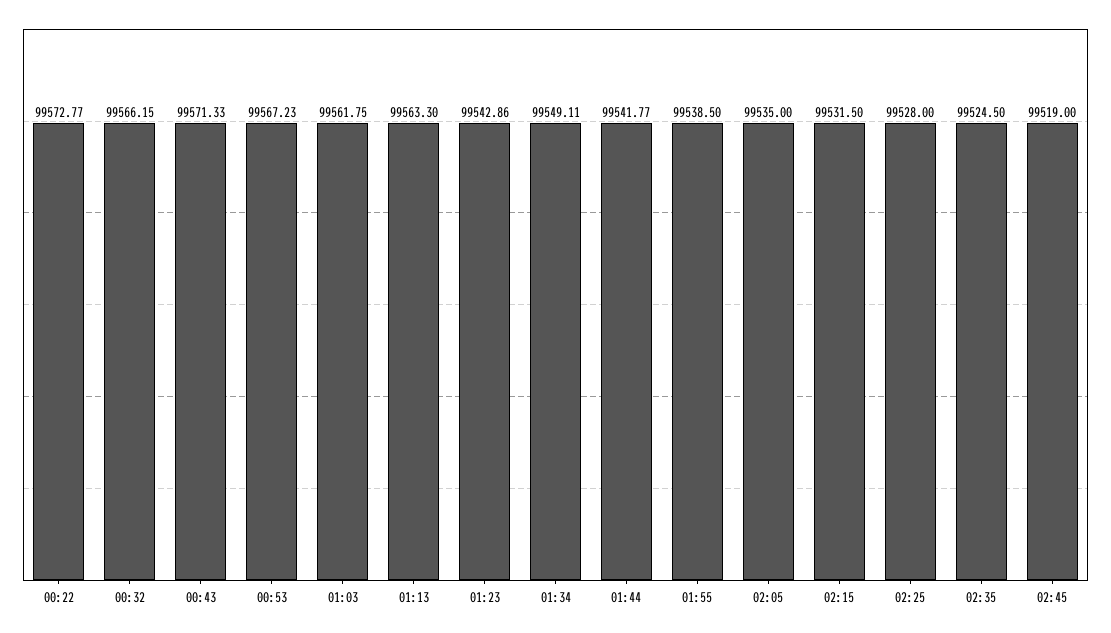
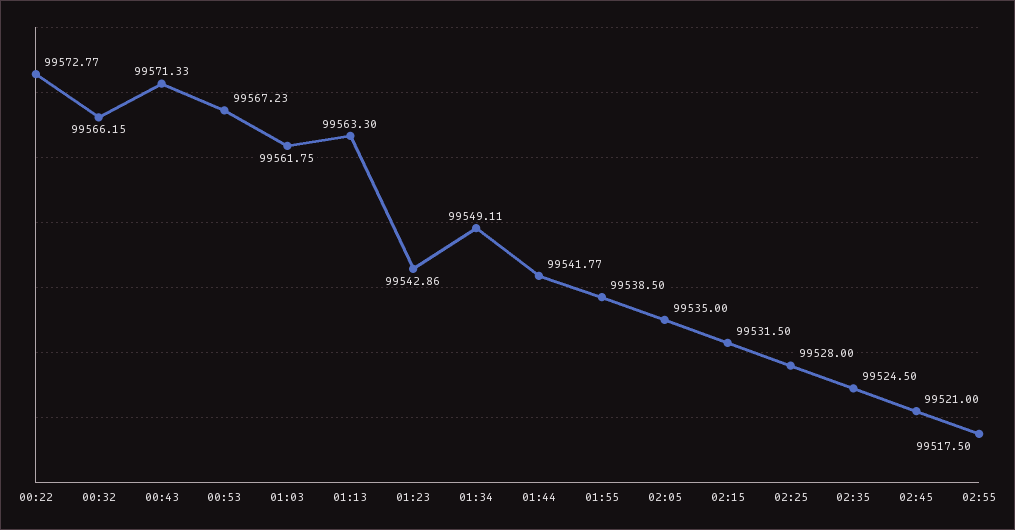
02:45: 99519 -> 99521
02:55: none -> 99517.5

